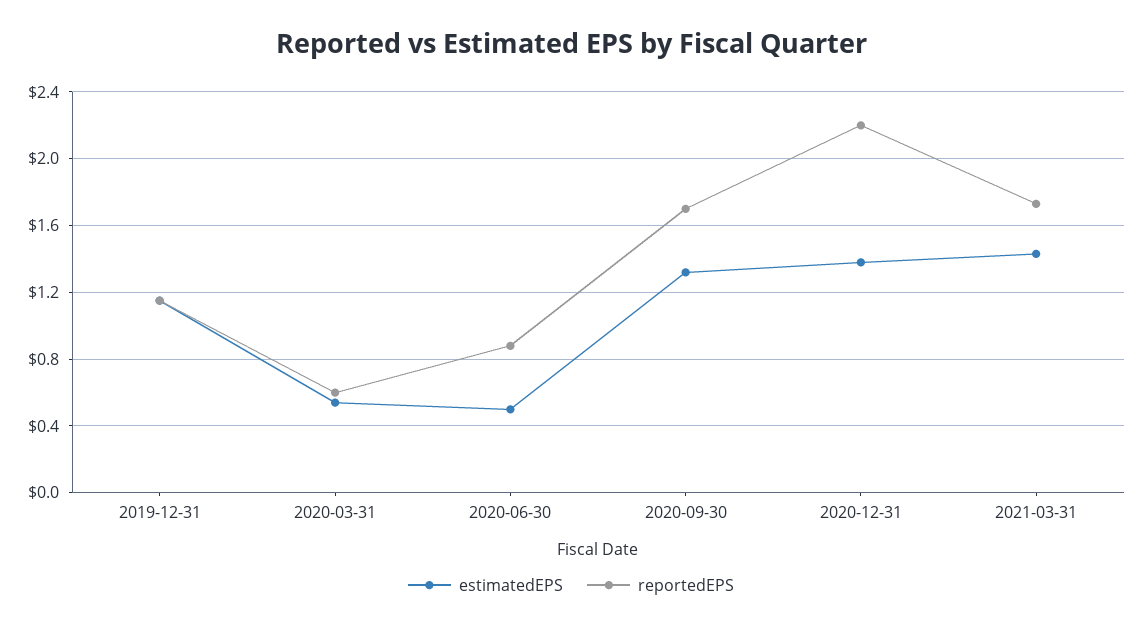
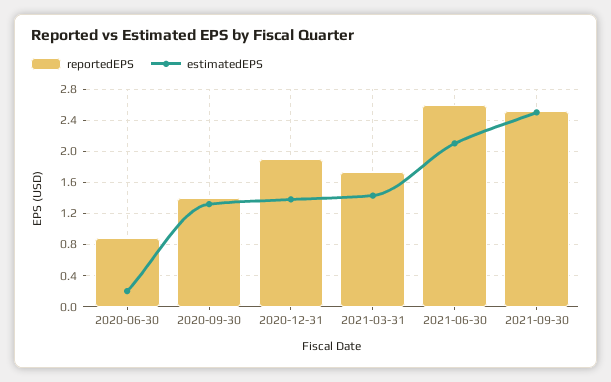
estimatedEPS, 2019-12-31: 1.15 -> none
reportedEPS, 2019-12-31: 1.15 -> none
estimatedEPS, 2020-03-31: 0.55 -> none
reportedEPS, 2020-03-31: 0.6 -> none
estimatedEPS, 2020-06-30: 0.5 -> 0.2
reportedEPS, 2020-09-30: 1.7 -> 1.4
reportedEPS, 2020-12-31: 2.2 -> 1.9
reportedEPS, 2021-06-30: none -> 2.6
estimatedEPS, 2021-06-30: none -> 2.1
reportedEPS, 2021-09-30: none -> 2.5
estimatedEPS, 2021-09-30: none -> 2.5

